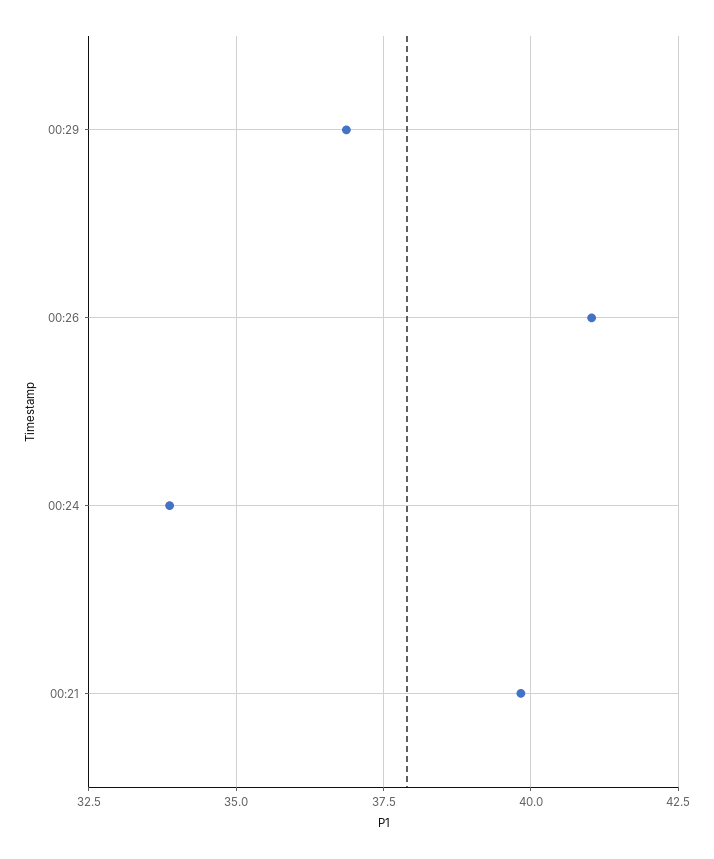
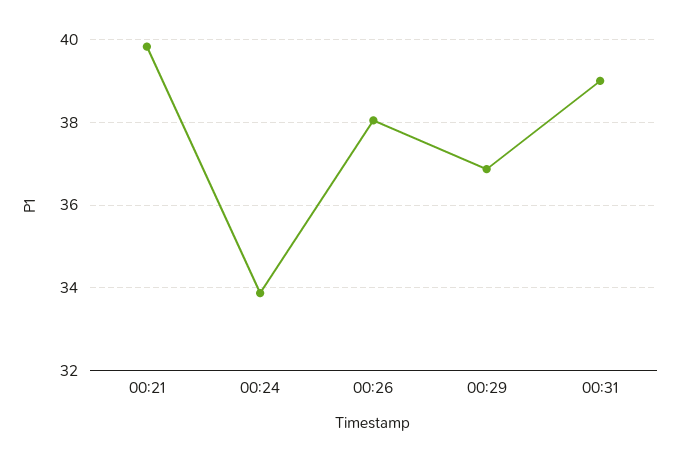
00:26: 41 -> 38
00:31: none -> 39

